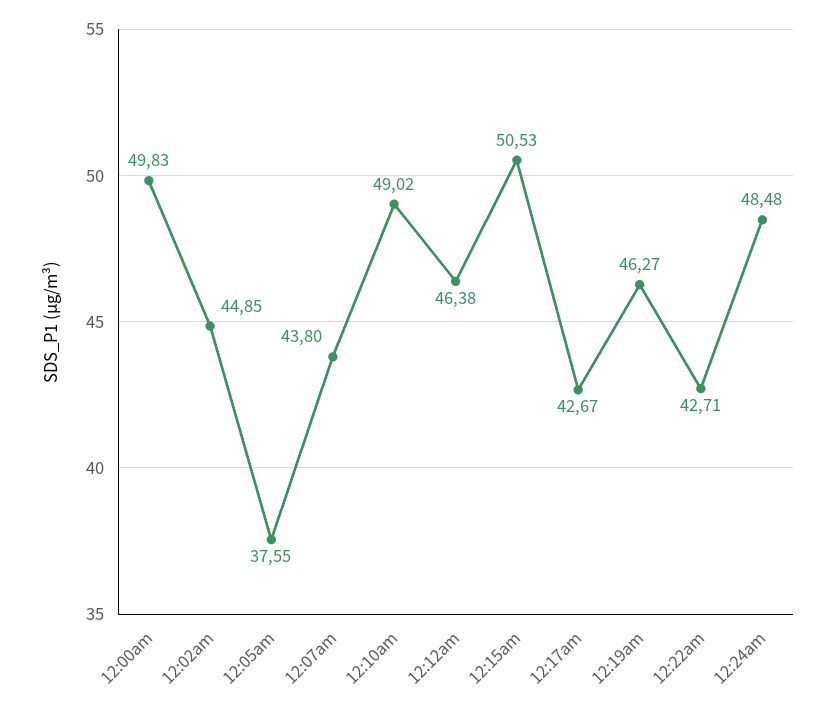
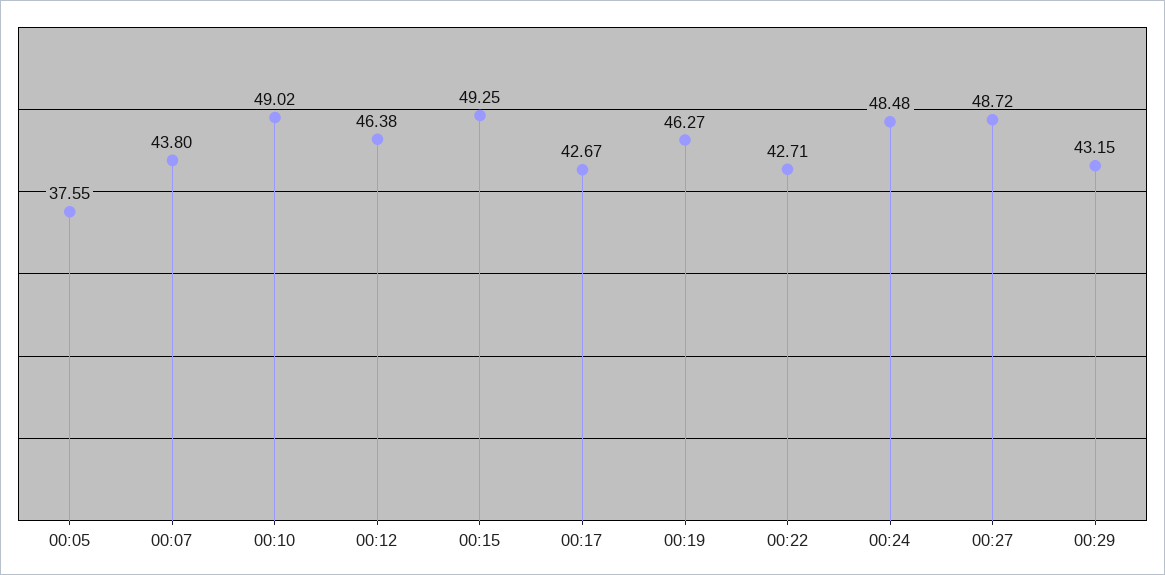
12:00am: 49.83 -> none
12:02am: 44.85 -> none
12:15am: 50.53 -> 49.25
00:27: none -> 48.72
00:29: none -> 43.15

